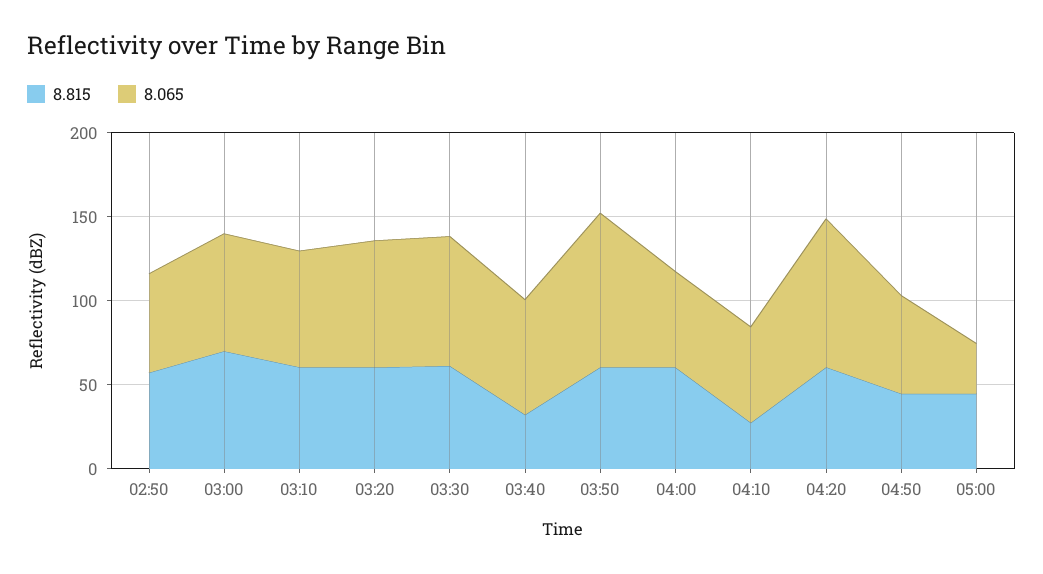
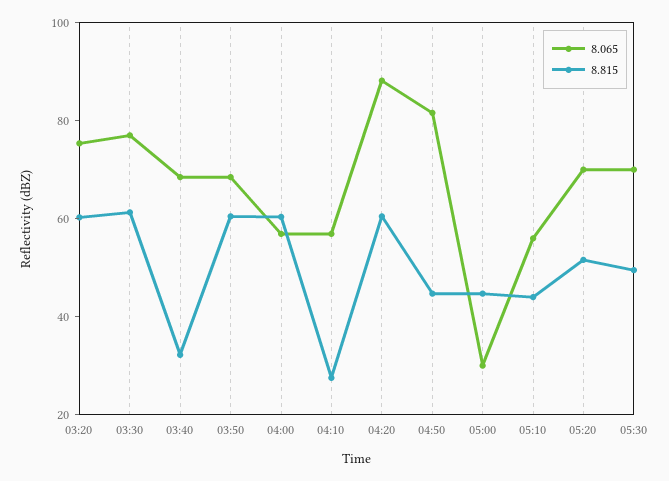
8.815, 02:50: 60 -> none
8.065, 02:50: 60 -> none
8.815, 03:00: 70 -> none
8.065, 03:00: 70 -> none
8.815, 03:10: 60 -> none
8.065, 03:10: 70 -> none
8.065, 03:50: 90 -> 70
8.065, 04:50: 60 -> 80
8.065, 05:10: none -> 55
8.815, 05:10: none -> 45
8.065, 05:20: none -> 70
8.815, 05:20: none -> 50
8.065, 05:30: none -> 70
8.815, 05:30: none -> 50

